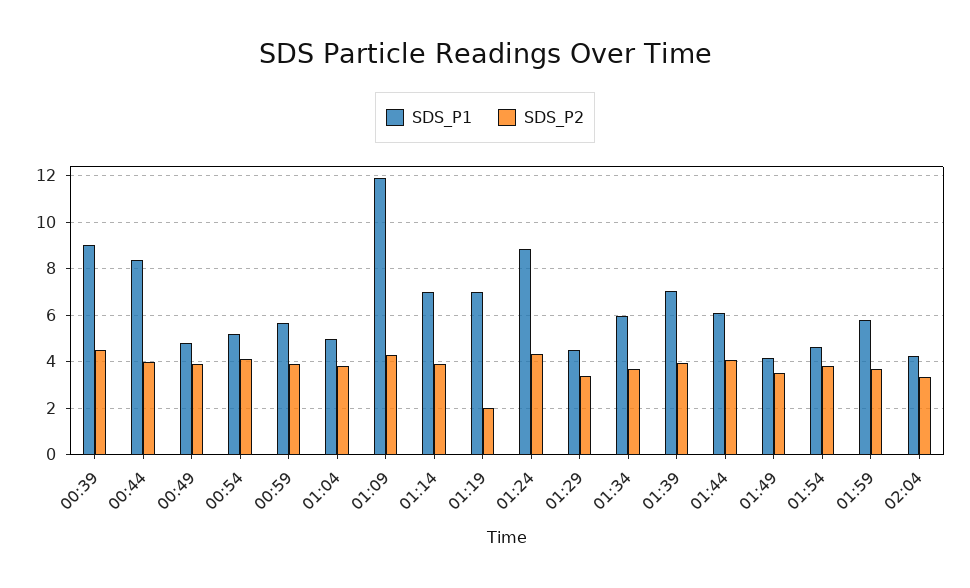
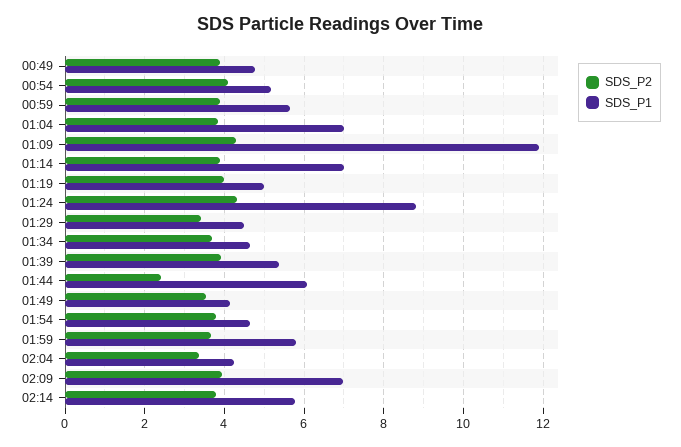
SDS_P1, 00:39: 9 -> none
SDS_P2, 00:39: 4.5 -> none
SDS_P1, 00:44: 8.5 -> none
SDS_P2, 00:44: 4 -> none
SDS_P1, 01:04: 5 -> 7
SDS_P1, 01:19: 7 -> 5
SDS_P2, 01:19: 2 -> 4
SDS_P1, 01:34: 6 -> 4.6
SDS_P1, 01:39: 7 -> 5.4
SDS_P2, 01:44: 4 -> 2.4
SDS_P2, 02:09: none -> 4
SDS_P1, 02:09: none -> 7
SDS_P2, 02:14: none -> 3.8
SDS_P1, 02:14: none -> 5.8

